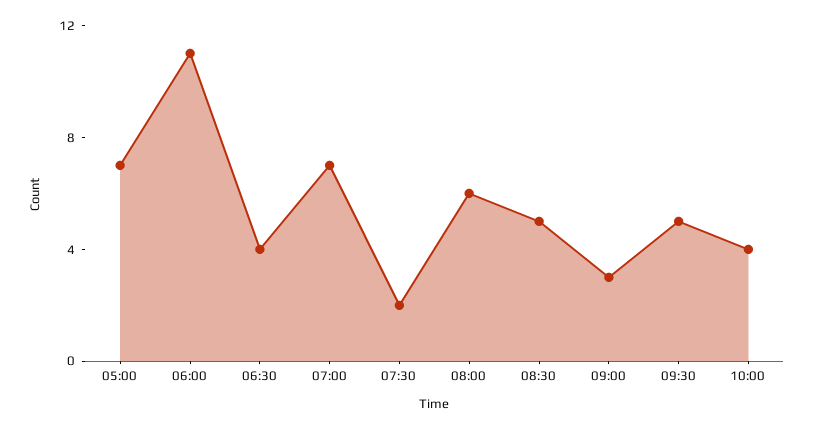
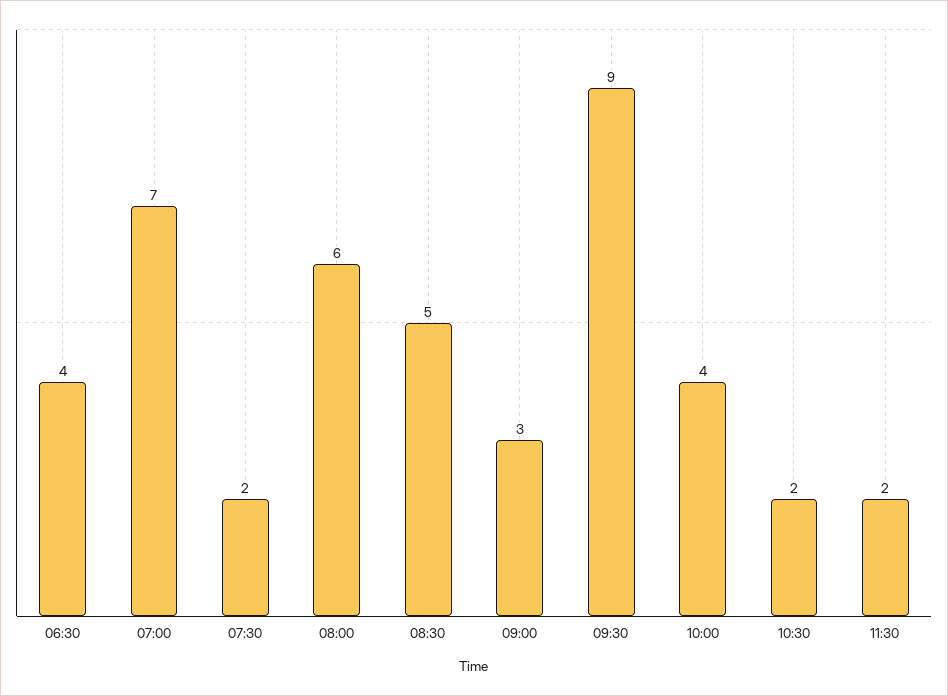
05:00: 7 -> none
06:00: 11 -> none
09:30: 5 -> 9
10:30: none -> 2
11:30: none -> 2

